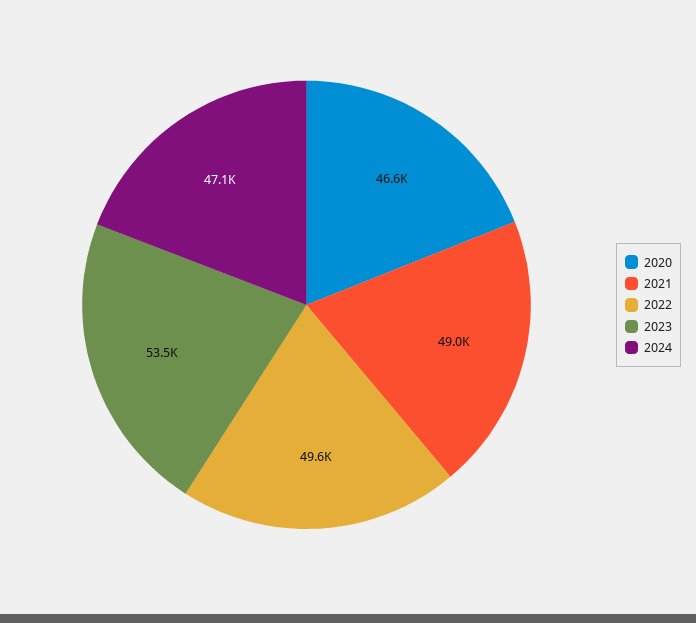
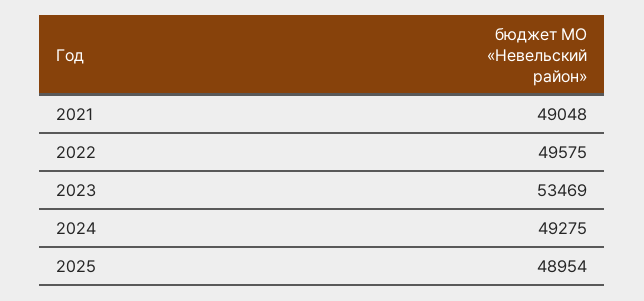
2020: 46600 -> none
2024: 47100 -> 49275
2025: none -> 48954

